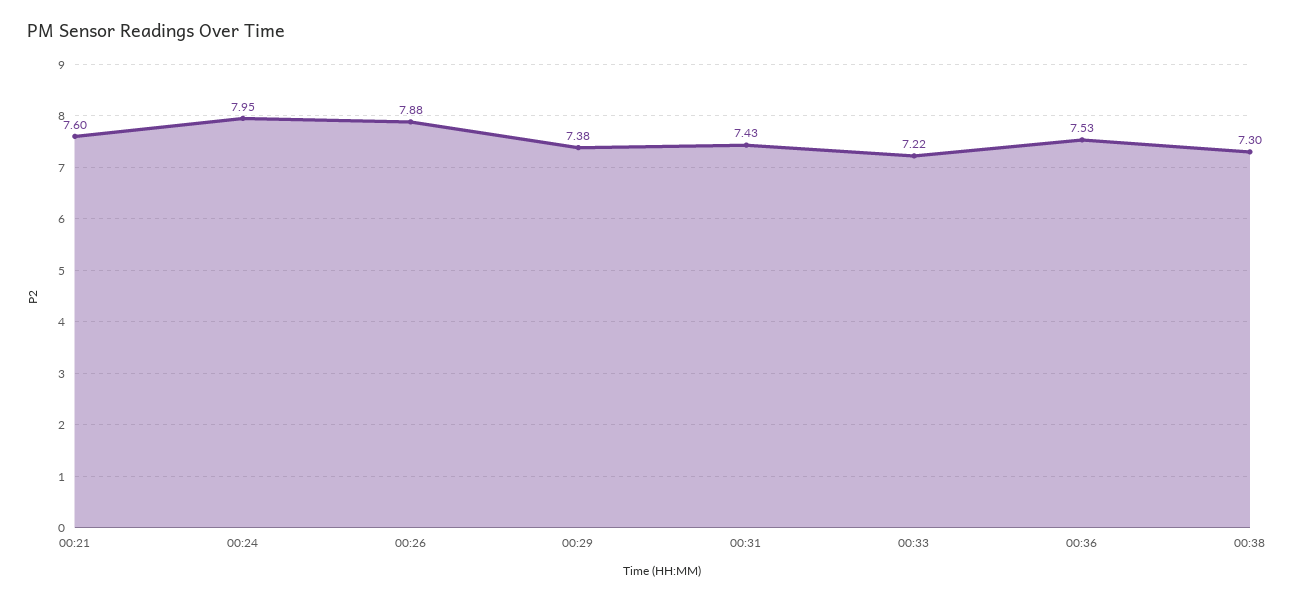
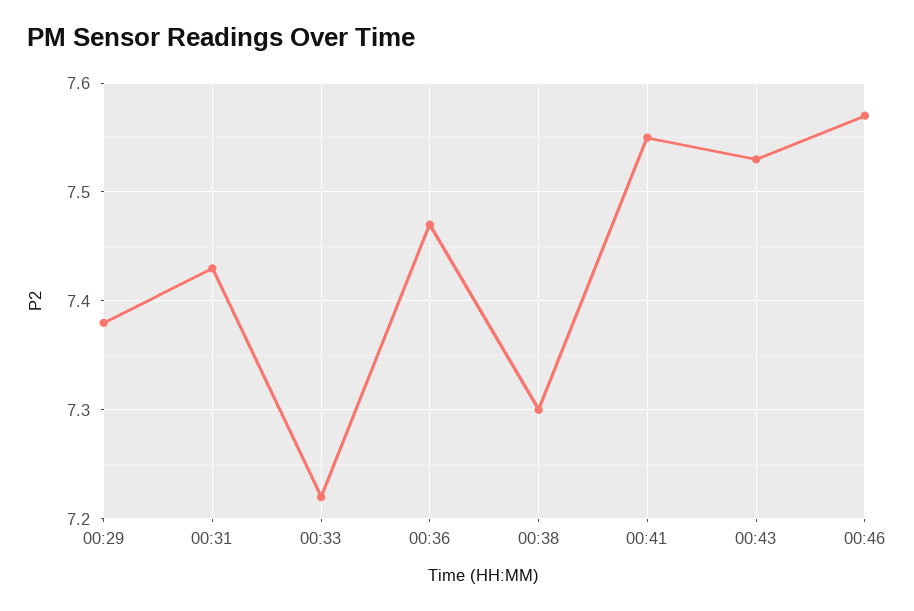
00:21: 7.6 -> none
00:24: 7.95 -> none
00:26: 7.88 -> none
00:36: 7.53 -> 7.47
00:41: none -> 7.55
00:43: none -> 7.53
00:46: none -> 7.57

